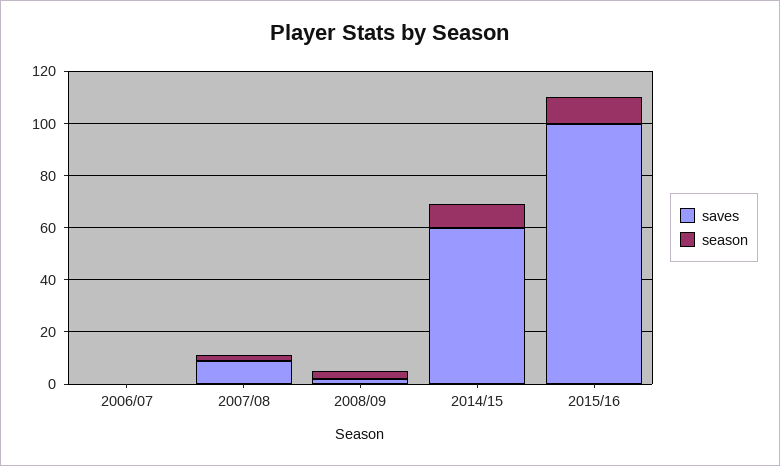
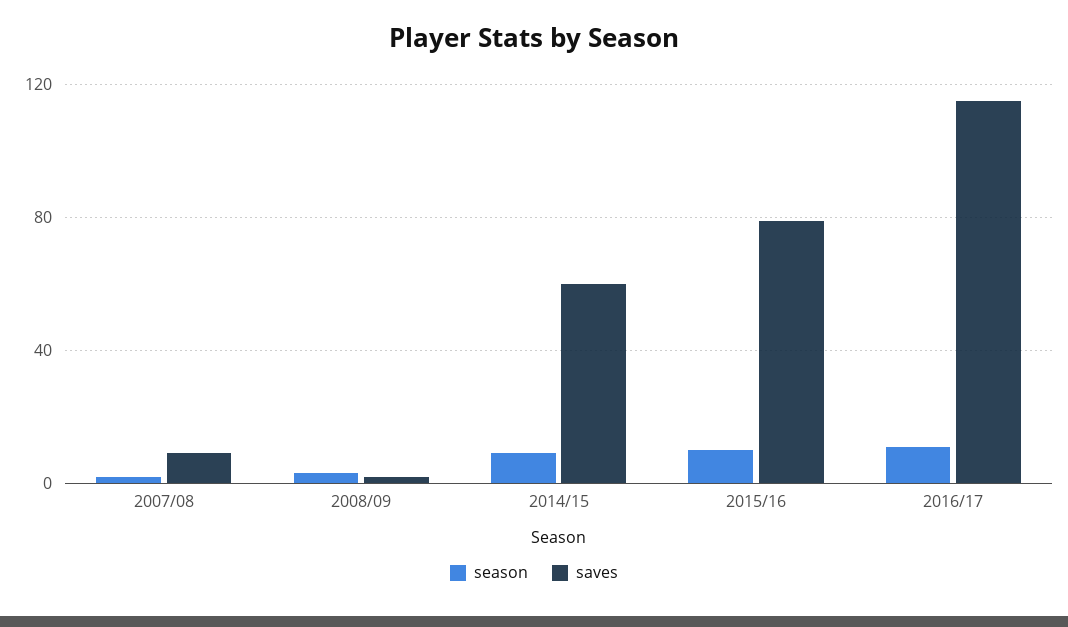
saves, 2006/07: 0 -> none
season, 2006/07: 0 -> none
saves, 2015/16: 100 -> 80
season, 2016/17: none -> 10
saves, 2016/17: none -> 115

